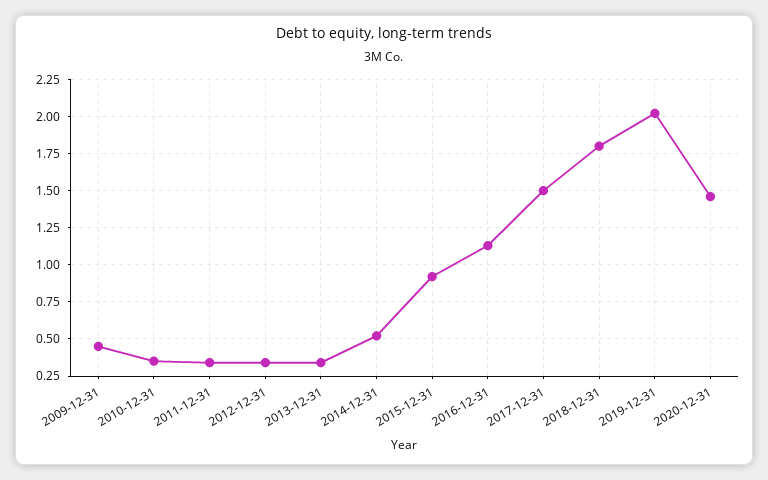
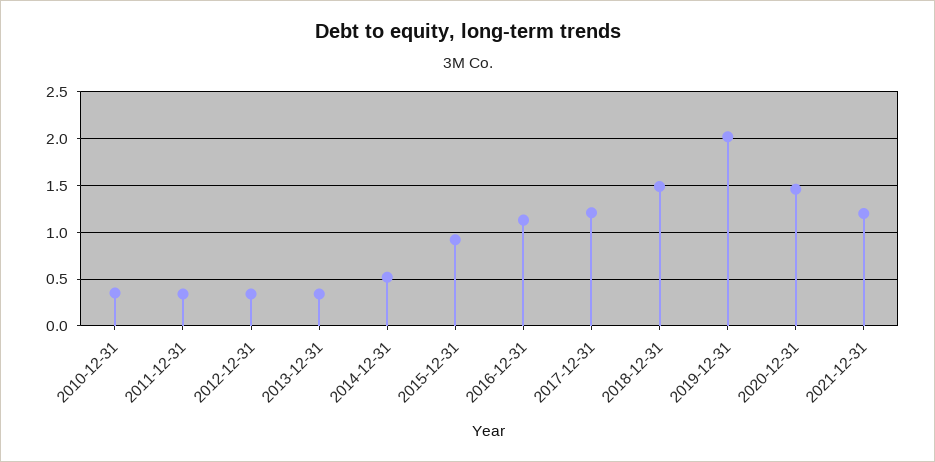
2009-12-31: 0.45 -> none
2017-12-31: 1.5 -> 1.2
2018-12-31: 1.8 -> 1.5
2021-12-31: none -> 1.2

